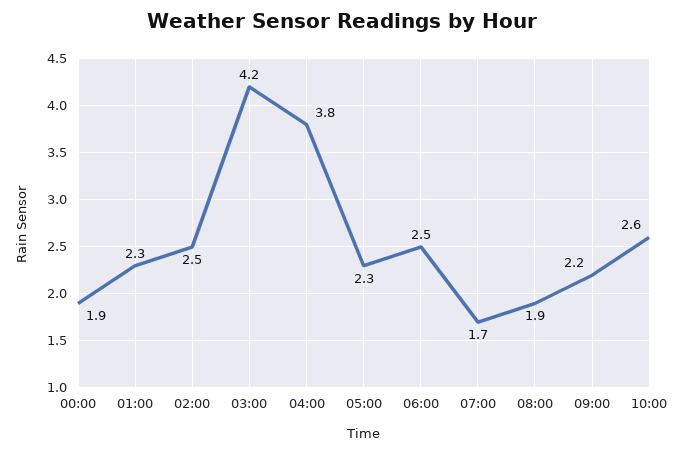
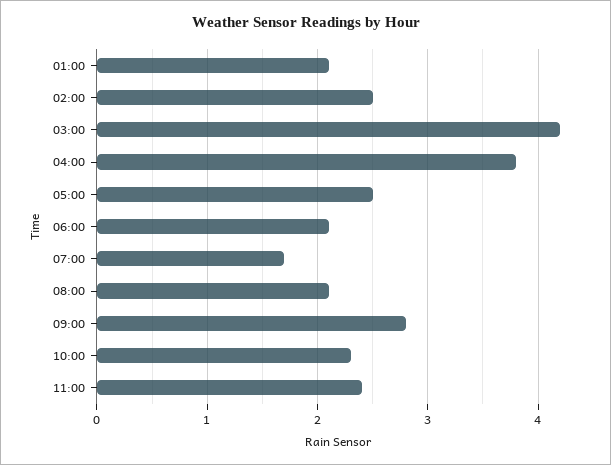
00:00: 1.9 -> none
01:00: 2.3 -> 2.1
05:00: 2.3 -> 2.5
06:00: 2.5 -> 2.1
08:00: 1.9 -> 2.1
09:00: 2.2 -> 2.8
10:00: 2.6 -> 2.3
11:00: none -> 2.4

